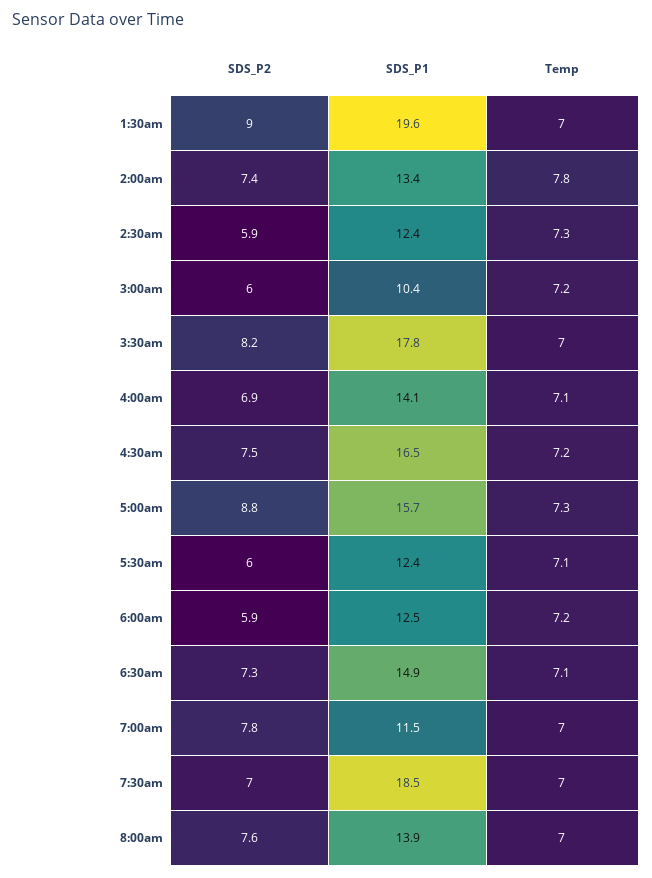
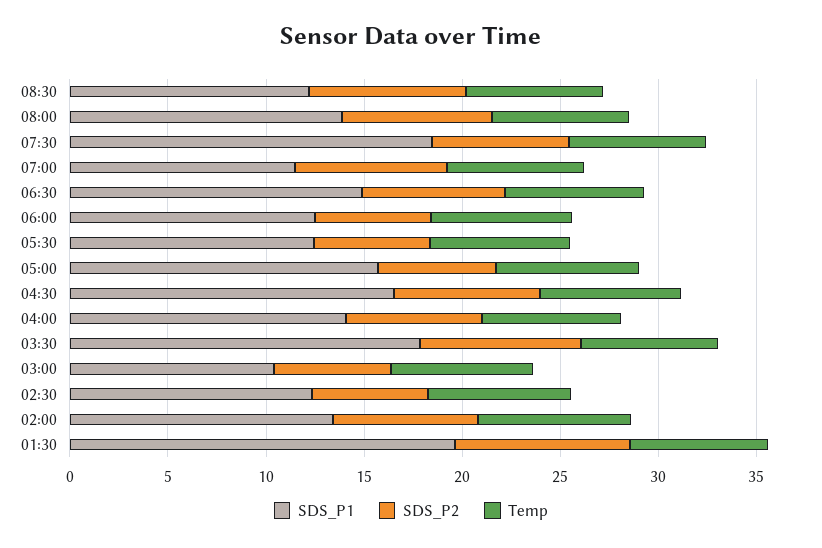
SDS_P2, 5:00am: 8.8 -> 6
SDS_P1, 08:30: none -> 12
SDS_P2, 08:30: none -> 8
Temp, 08:30: none -> 7

